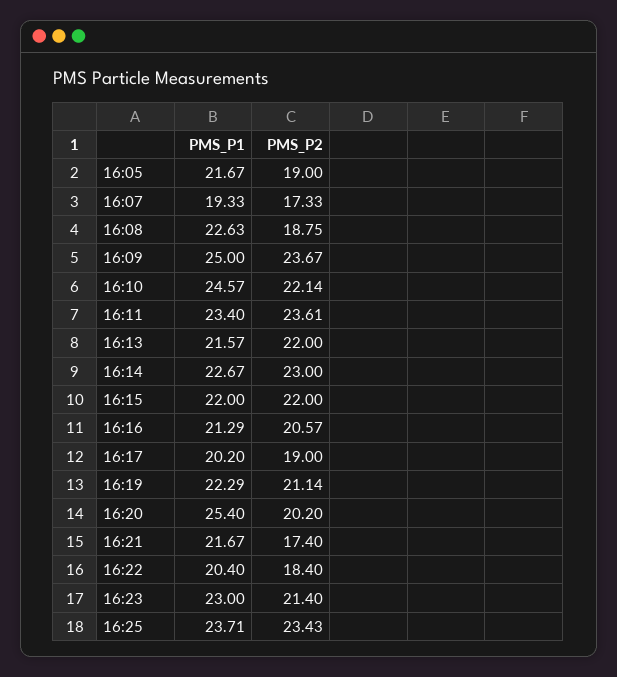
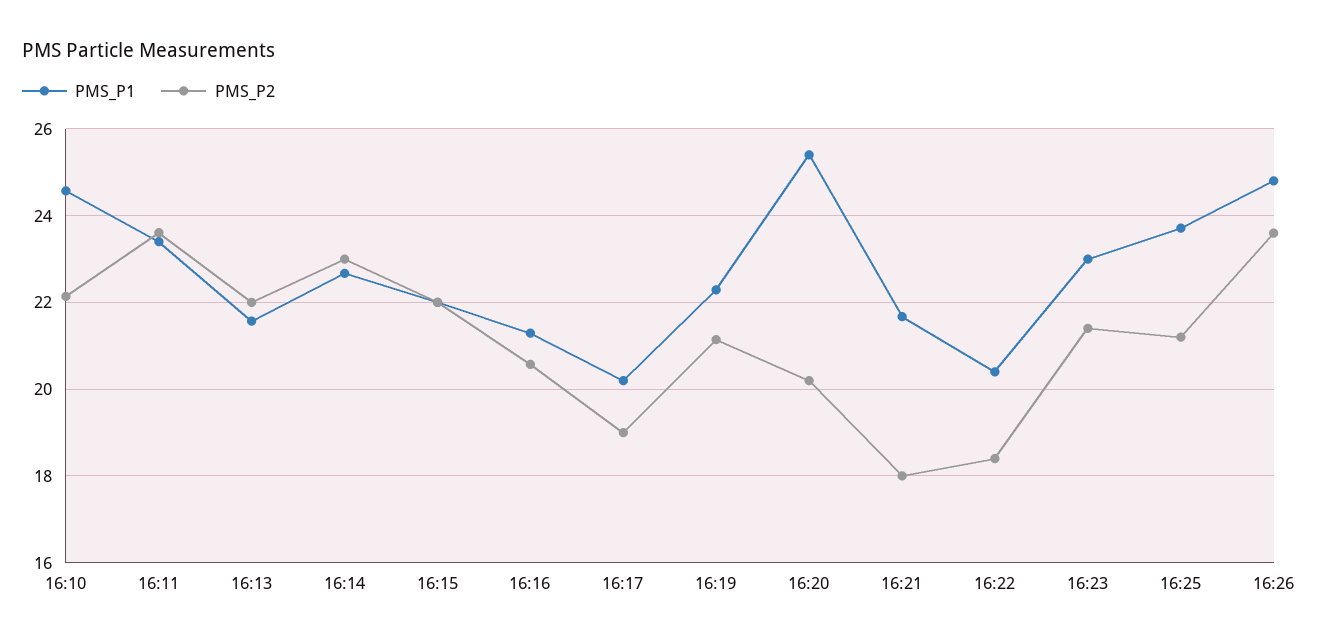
PMS_P1, 16:05: 21.67 -> none
PMS_P2, 16:05: 19 -> none
PMS_P1, 16:07: 19.33 -> none
PMS_P2, 16:07: 17.33 -> none
PMS_P1, 16:08: 22.63 -> none
PMS_P2, 16:08: 18.75 -> none
PMS_P1, 16:09: 25 -> none
PMS_P2, 16:09: 23.67 -> none
PMS_P2, 16:21: 17.4 -> 18
PMS_P2, 16:25: 23.43 -> 21.2
PMS_P1, 16:26: none -> 24.8
PMS_P2, 16:26: none -> 23.6

